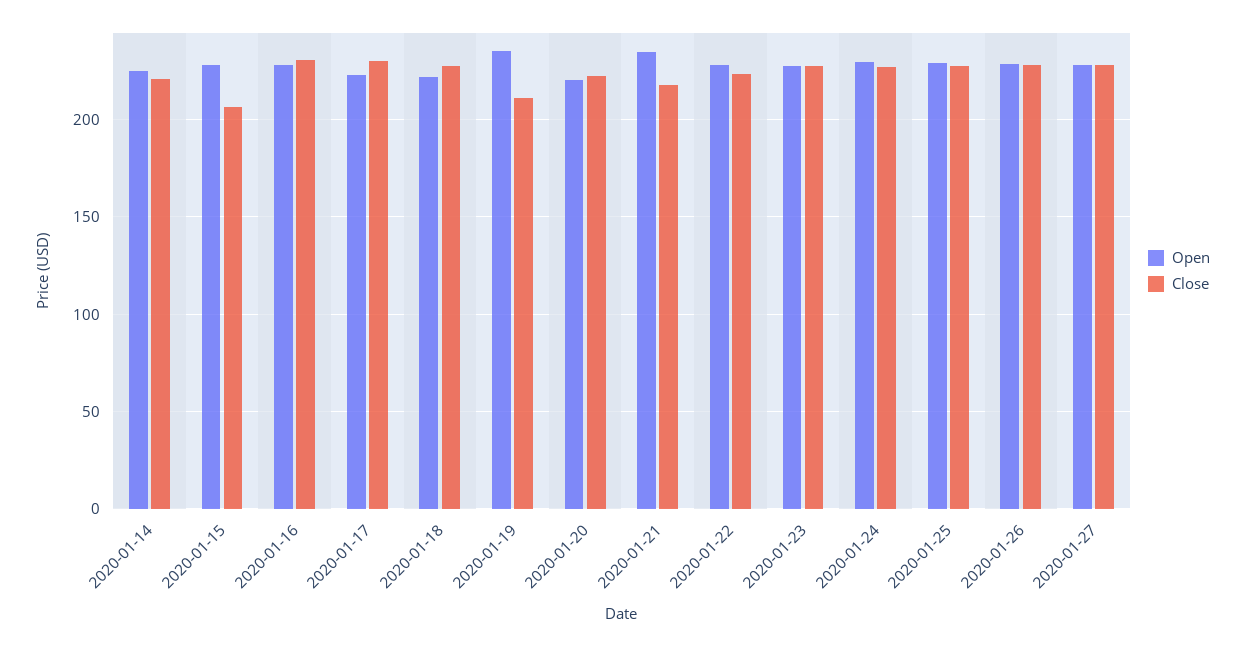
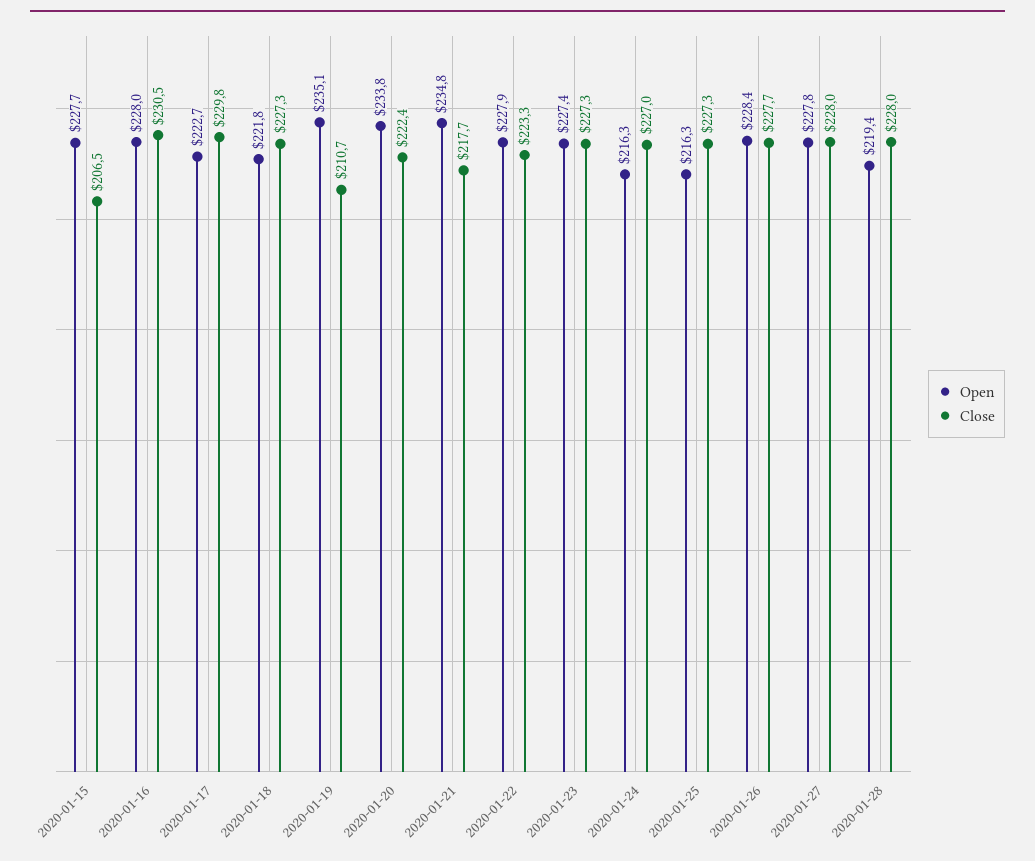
Open, 2020-01-14: 225 -> none
Close, 2020-01-14: 220 -> none
Open, 2020-01-20: 220 -> 233.8
Open, 2020-01-24: 230 -> 216.3
Open, 2020-01-25: 230 -> 216.3
Open, 2020-01-28: none -> 219.4
Close, 2020-01-28: none -> 228

